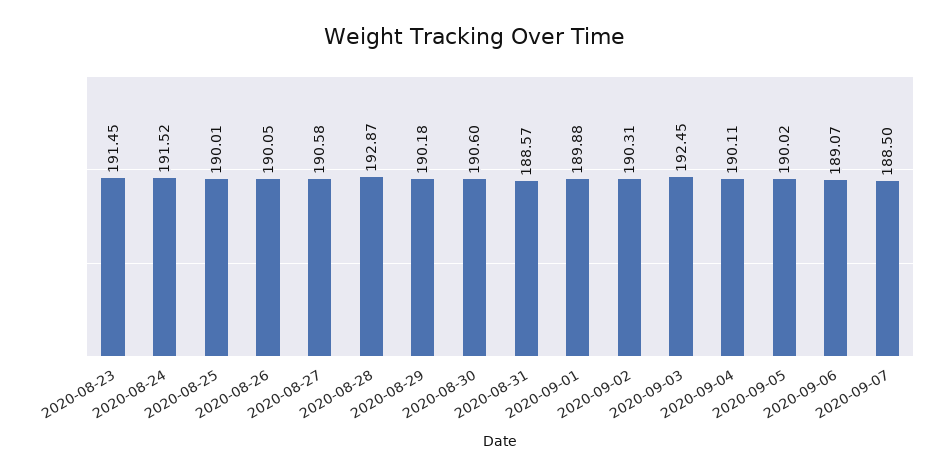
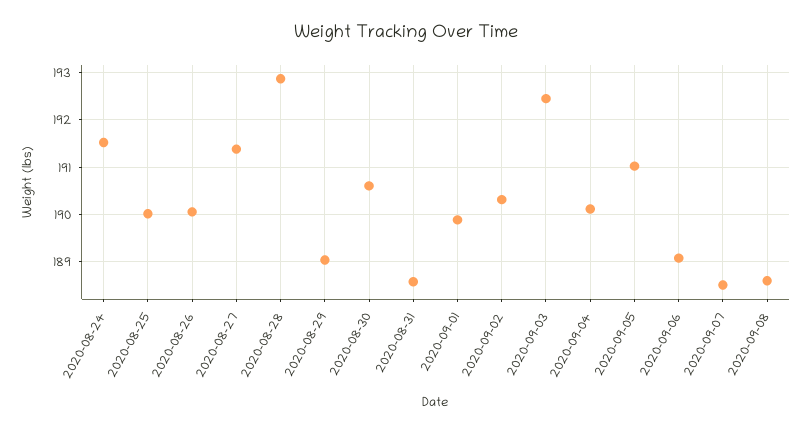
2020-08-23: 191.45 -> none
2020-08-27: 190.58 -> 191.4
2020-08-29: 190.18 -> 189
2020-09-05: 190.02 -> 191
2020-09-08: none -> 188.6

